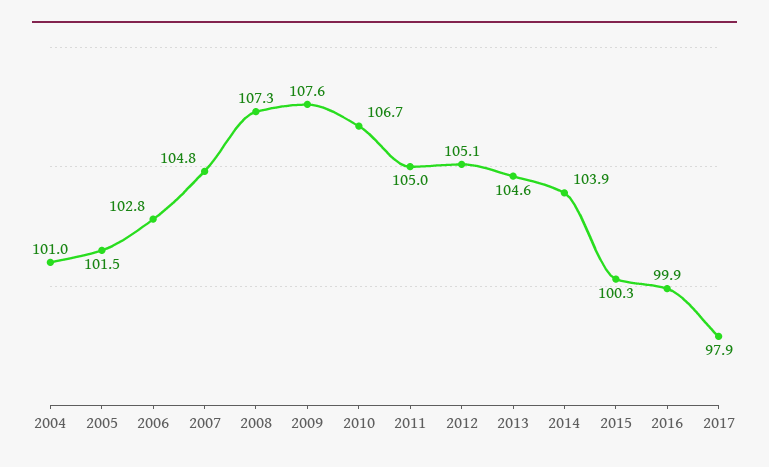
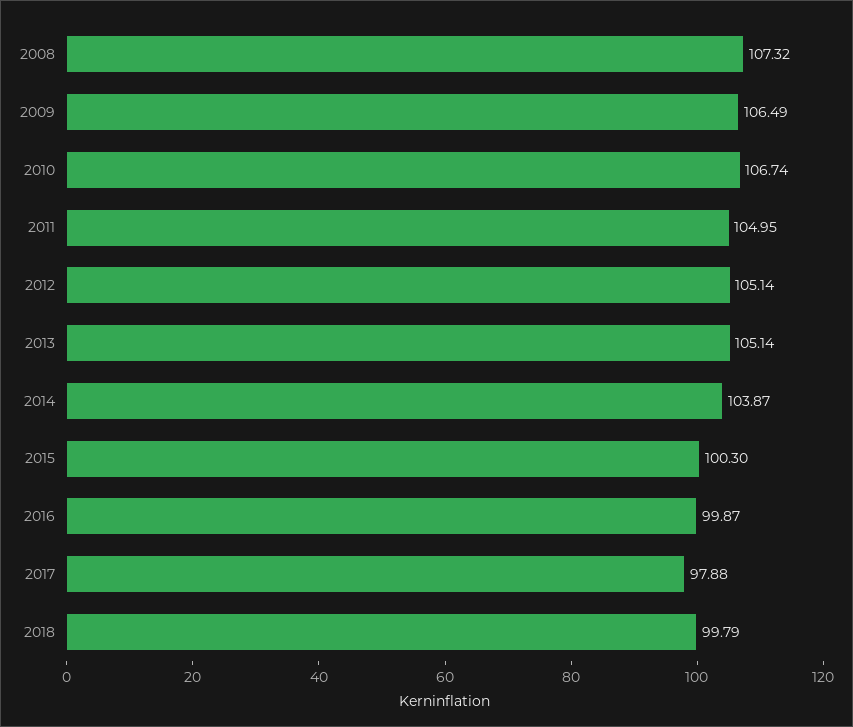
2004: 101 -> none
2005: 101.5 -> none
2006: 102.8 -> none
2007: 104.8 -> none
2009: 107.6 -> 106.49
2013: 104.6 -> 105.14
2018: none -> 99.79

